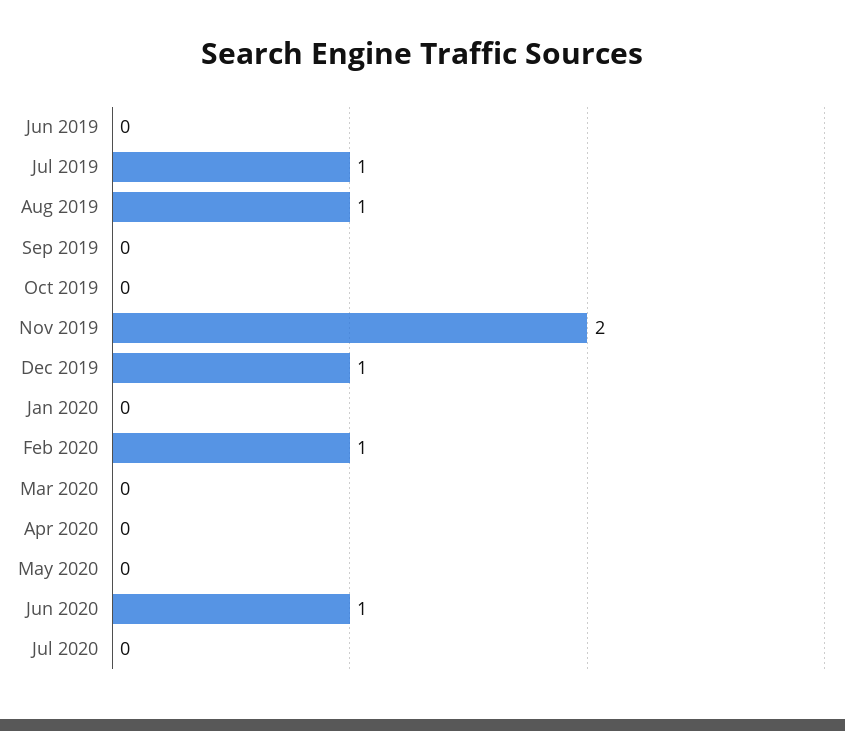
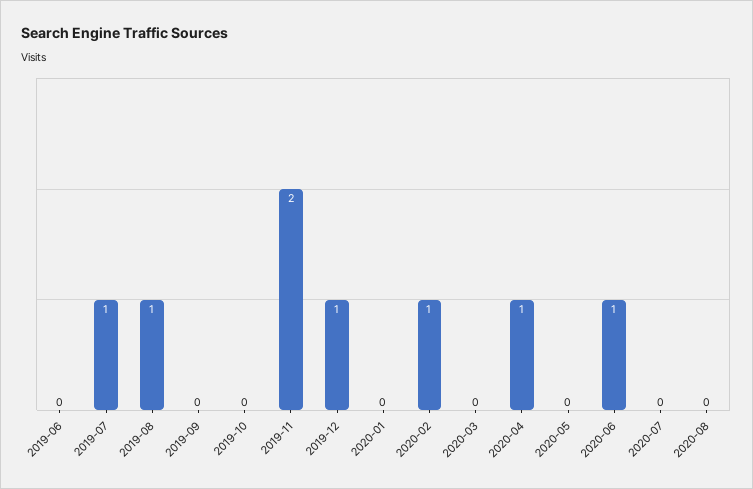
Apr 2020: 0 -> 1
2020-08: none -> 0

